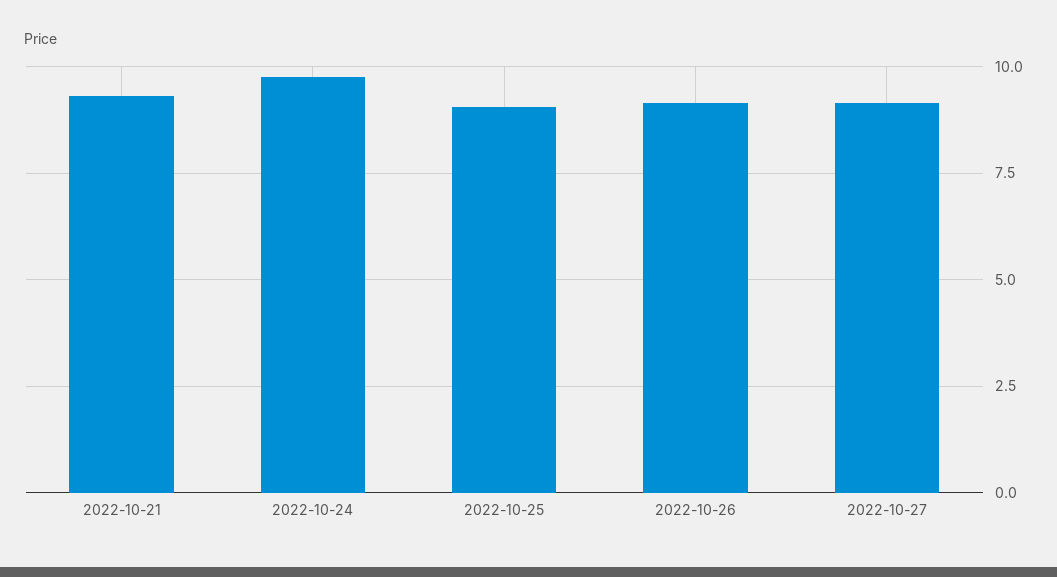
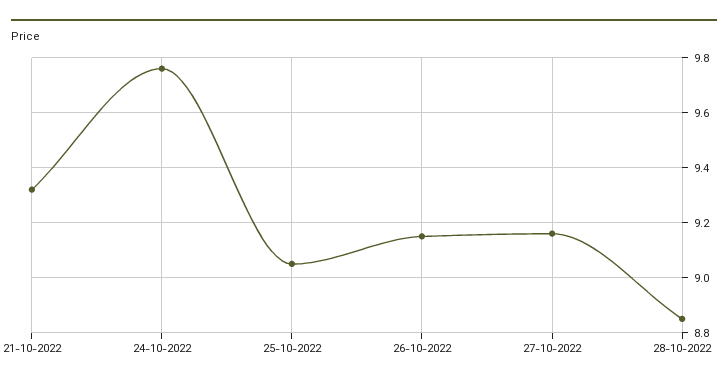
28-10-2022: none -> 8.85

